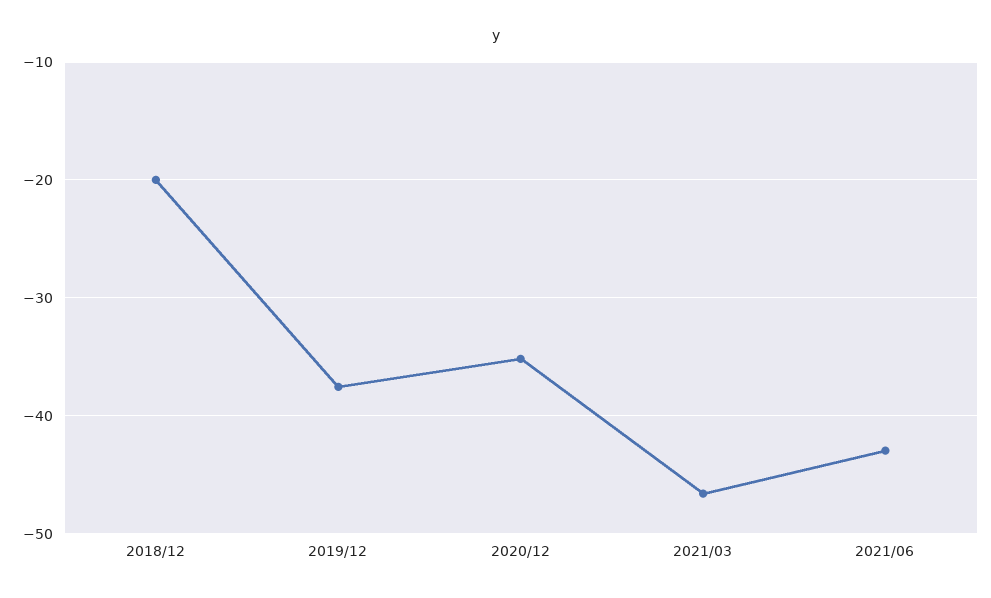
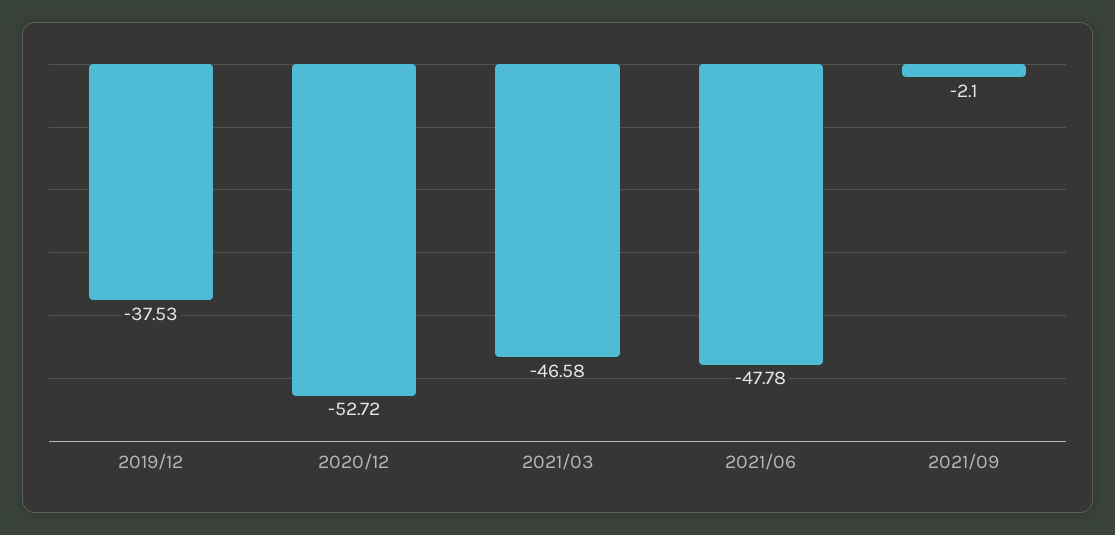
2018/12: -20 -> none
2020/12: -35 -> -52.72
2021/06: -43 -> -47.78
2021/09: none -> -2.1

